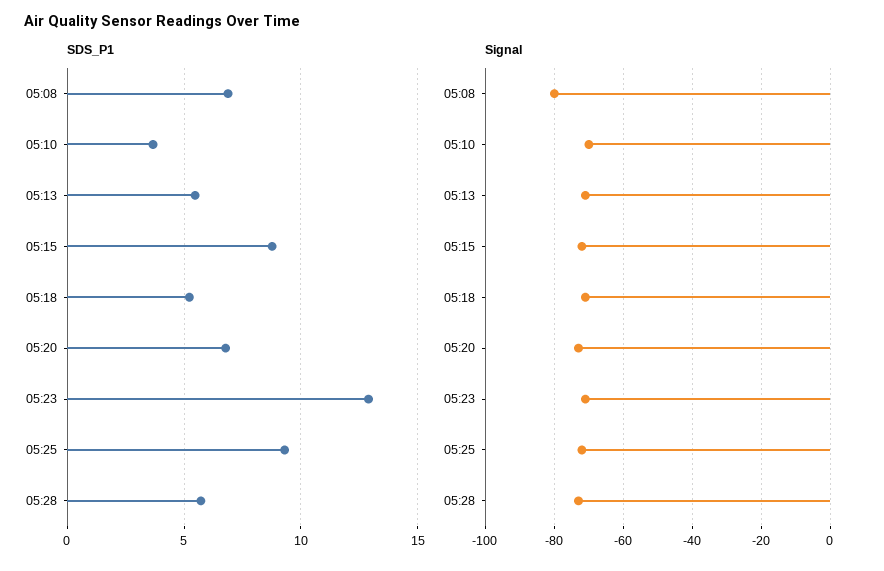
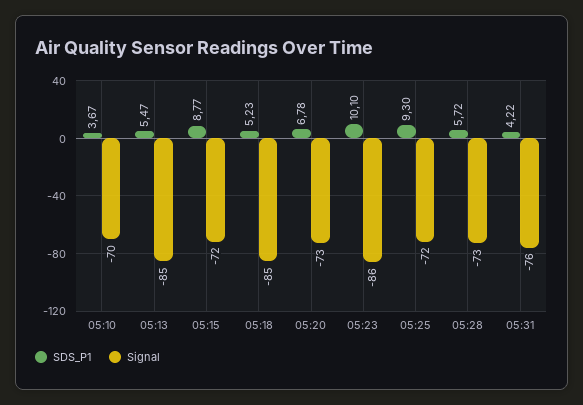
SDS_P1, 05:08: 7 -> none
SDS_P1, 05:23: 13 -> 10.1
Signal, 05:08: -80 -> none
Signal, 05:13: -70 -> -85
Signal, 05:18: -70 -> -85
Signal, 05:23: -70 -> -86
SDS_P1, 05:31: none -> 4.22
Signal, 05:31: none -> -76

